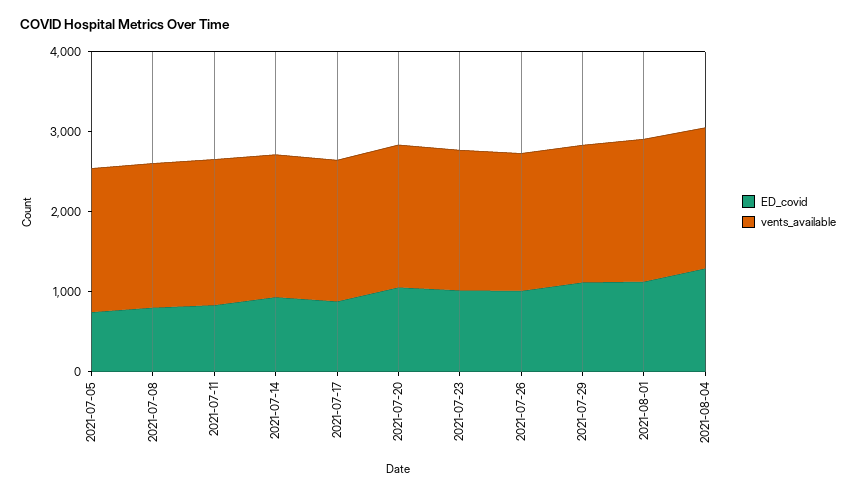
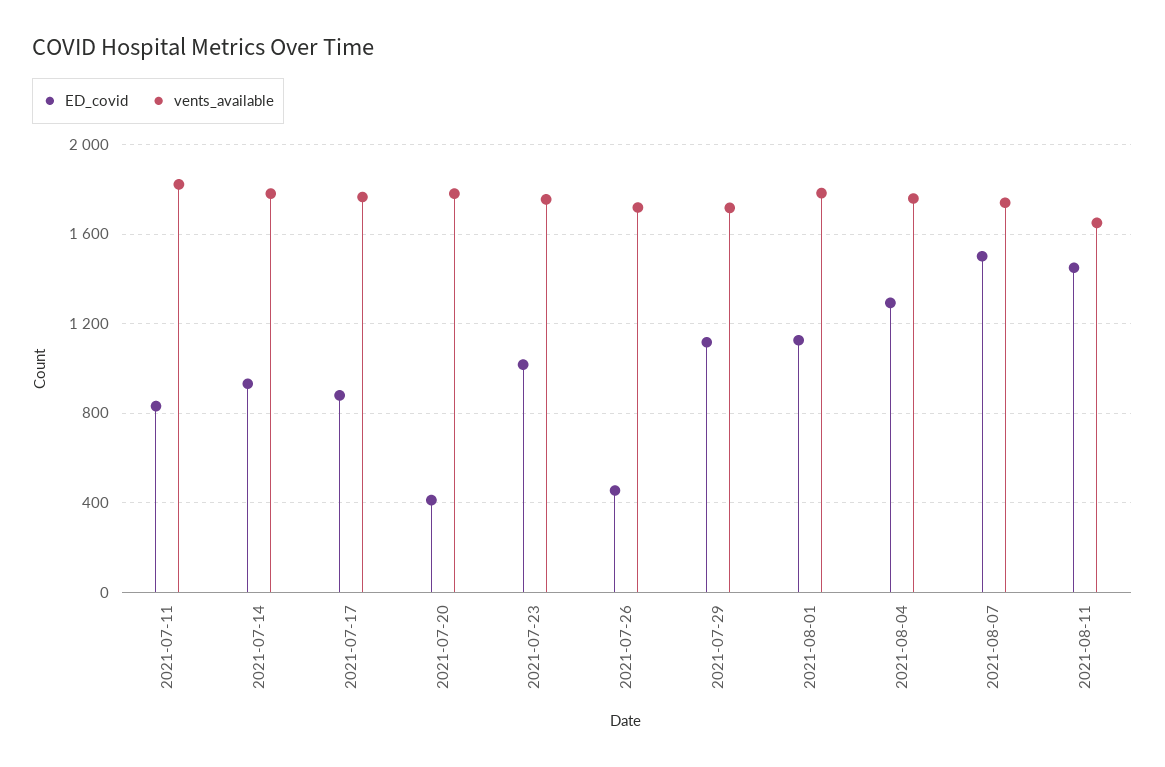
ED_covid, 2021-07-05: 800 -> none
vents_available, 2021-07-05: 1800 -> none
ED_covid, 2021-07-08: 800 -> none
vents_available, 2021-07-08: 1800 -> none
ED_covid, 2021-07-20: 1000 -> 400
ED_covid, 2021-07-26: 1000 -> 450
ED_covid, 2021-08-07: none -> 1500
vents_available, 2021-08-07: none -> 1750
ED_covid, 2021-08-11: none -> 1450
vents_available, 2021-08-11: none -> 1650

